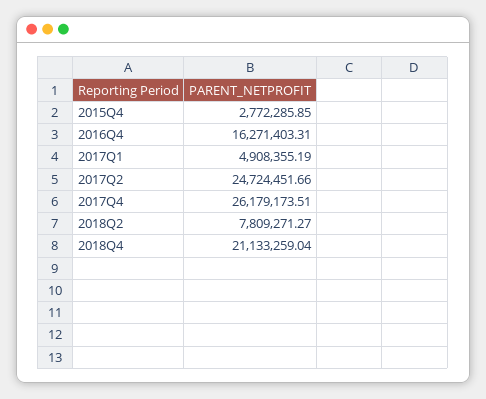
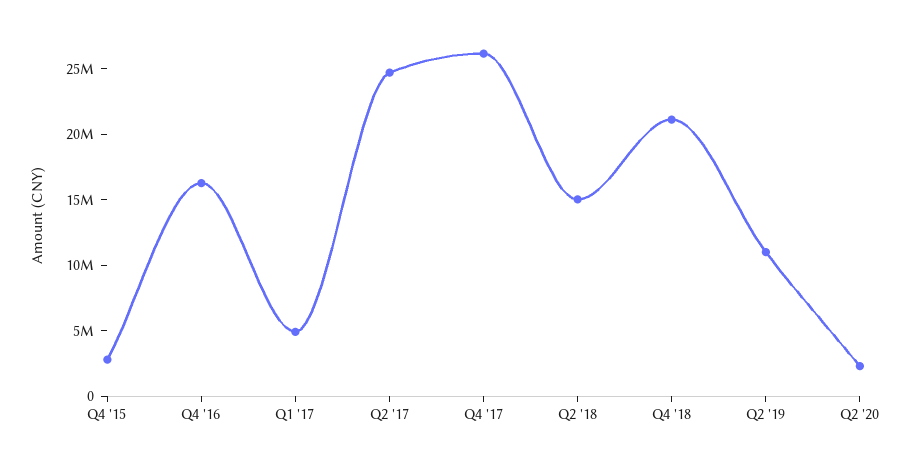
2018Q2: 7809271.27 -> 15000000
Q2 '19: none -> 11000000
Q2 '20: none -> 2000000

